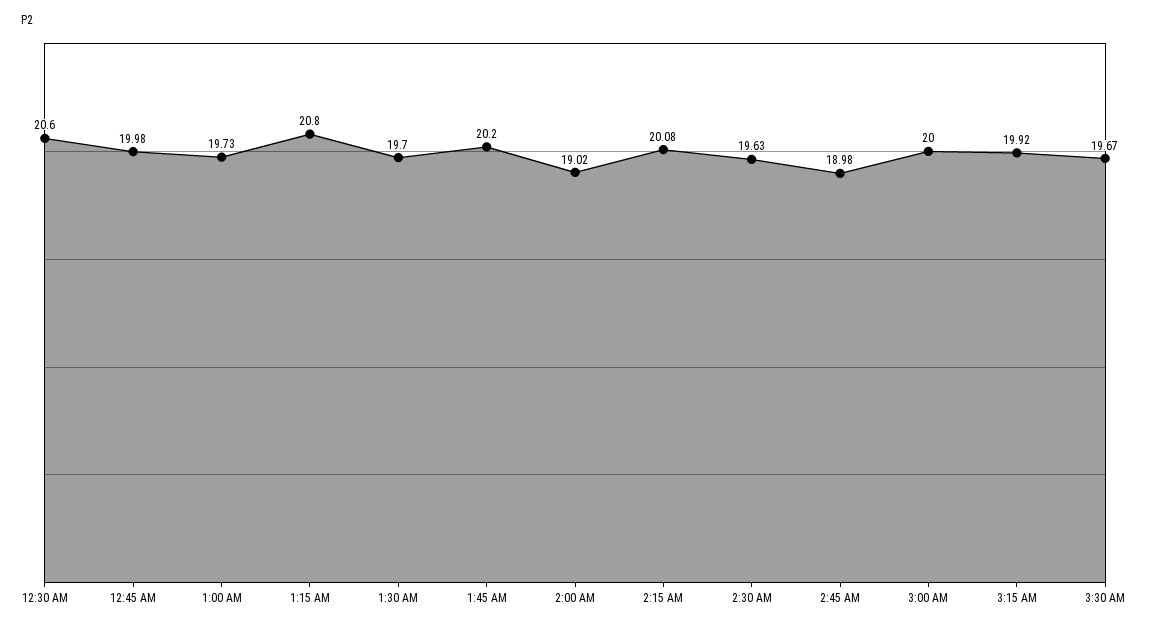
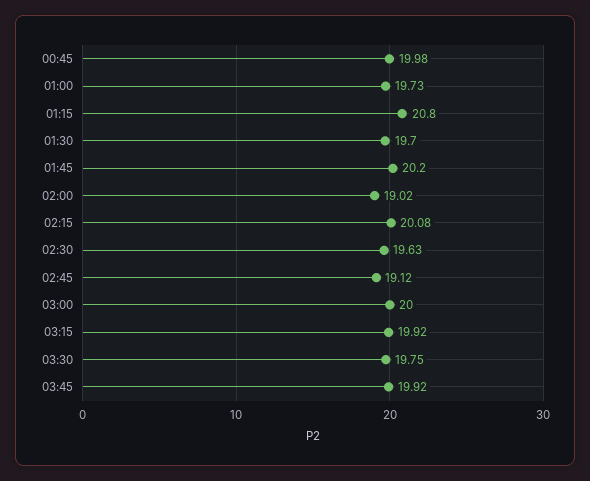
12:30 AM: 20.6 -> none
2:45 AM: 18.98 -> 19.12
3:30 AM: 19.67 -> 19.75
03:45: none -> 19.92

